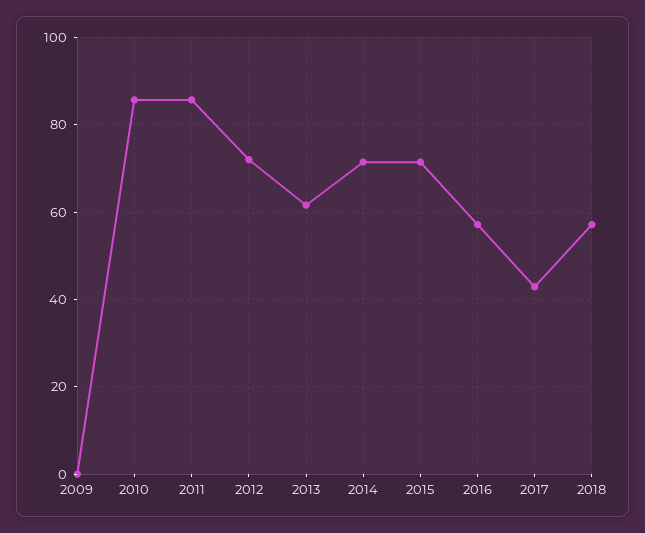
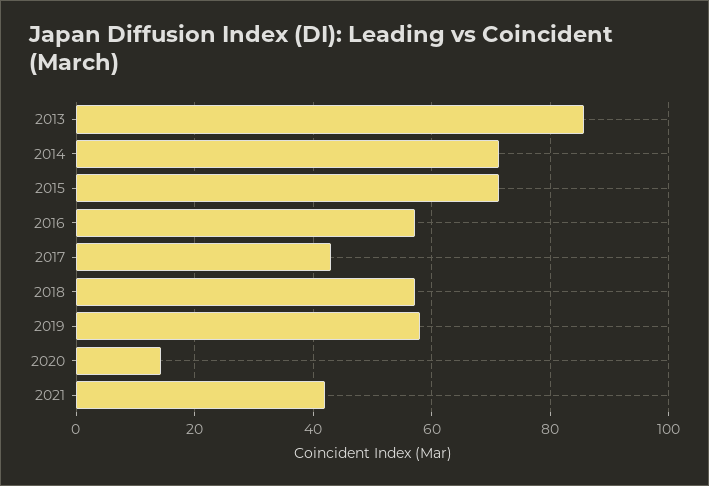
2009: 0 -> none
2010: 86 -> none
2011: 86 -> none
2012: 72 -> none
2013: 62 -> 86
2019: none -> 58
2020: none -> 14
2021: none -> 42

